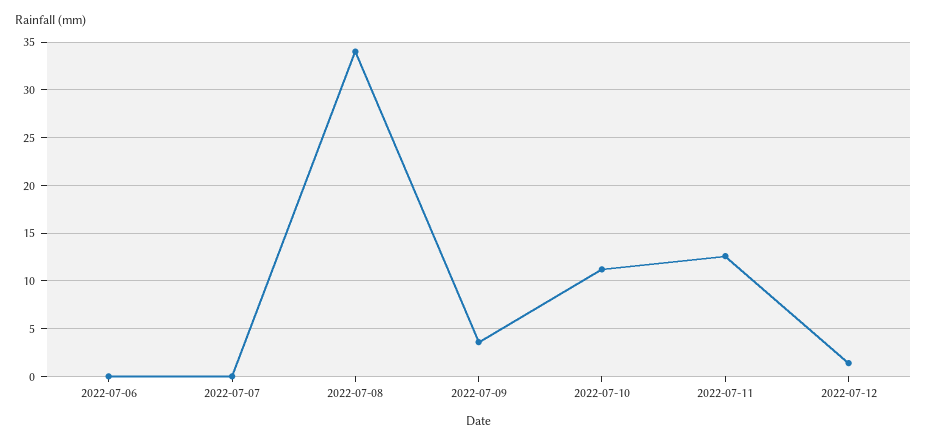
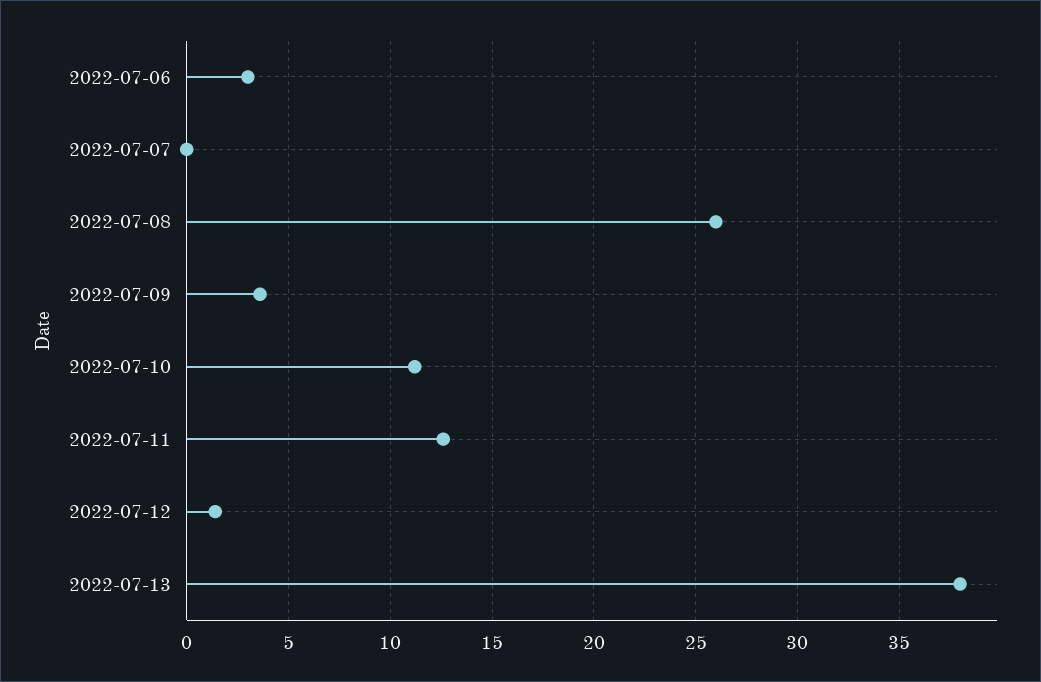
2022-07-06: 0 -> 3
2022-07-08: 34 -> 26
2022-07-13: none -> 38

